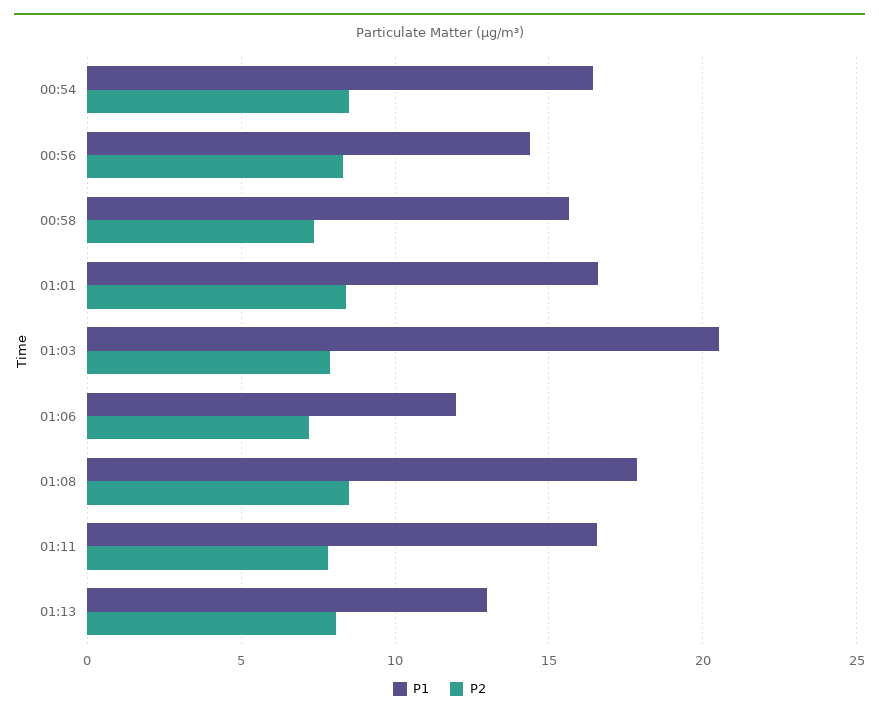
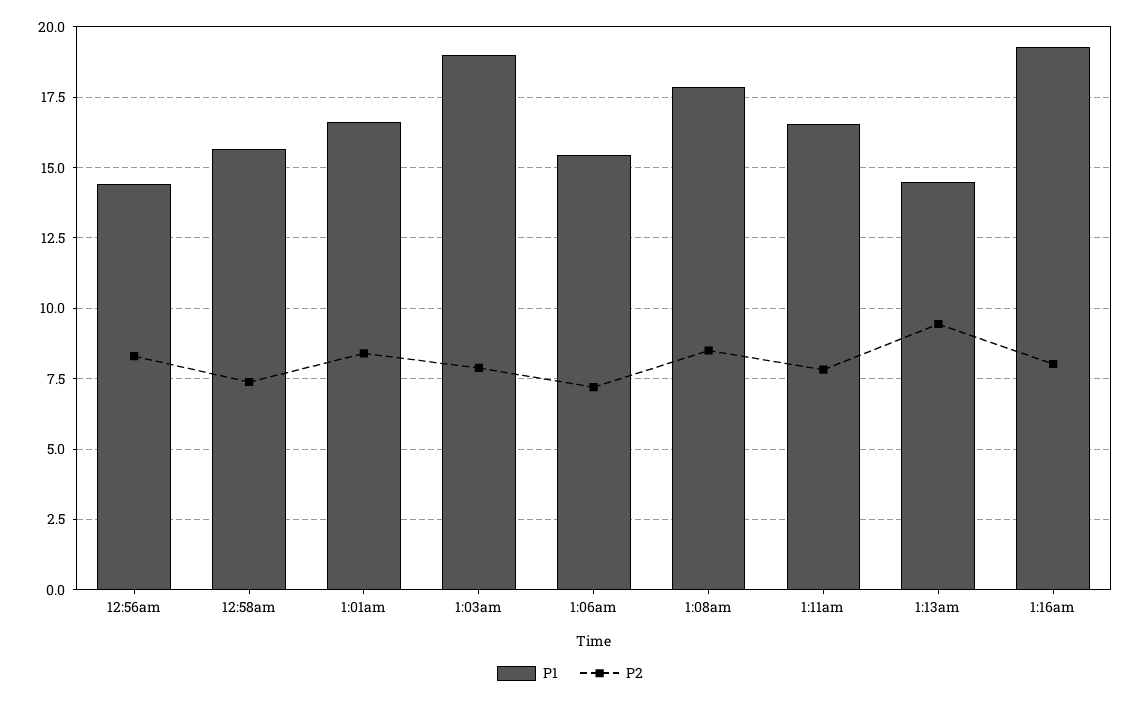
P1, 00:54: 16.5 -> none
P2, 00:54: 8.5 -> none
P1, 01:03: 20.5 -> 19
P1, 01:06: 12 -> 15.5
P1, 01:13: 13 -> 14.5
P2, 01:13: 8 -> 9.5
P1, 1:16am: none -> 19.25
P2, 1:16am: none -> 8

